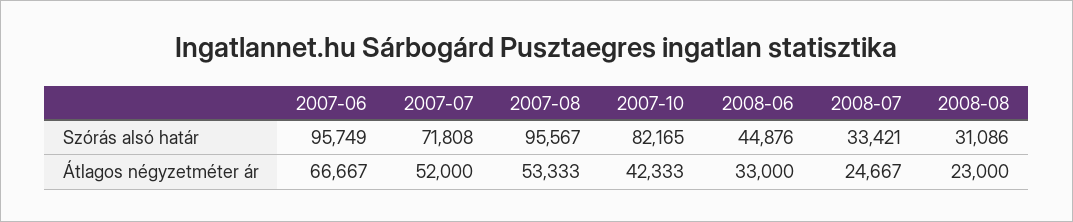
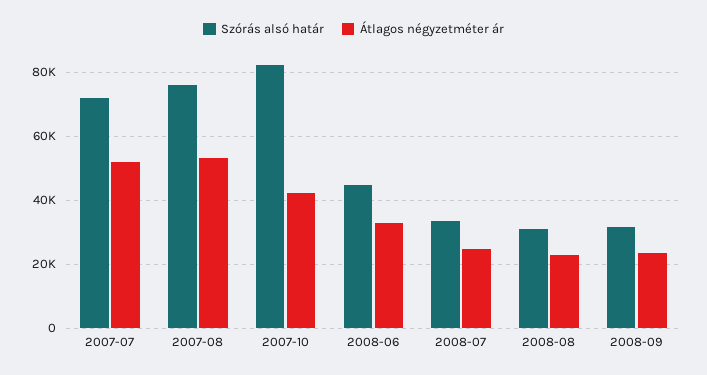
Szórás alsó határ, 2007-06: 95749 -> none
Szórás alsó határ, 2007-08: 95567 -> 76000
Átlagos négyzetméter ár, 2007-06: 66667 -> none
Szórás alsó határ, 2008-09: none -> 32000
Átlagos négyzetméter ár, 2008-09: none -> 24000

